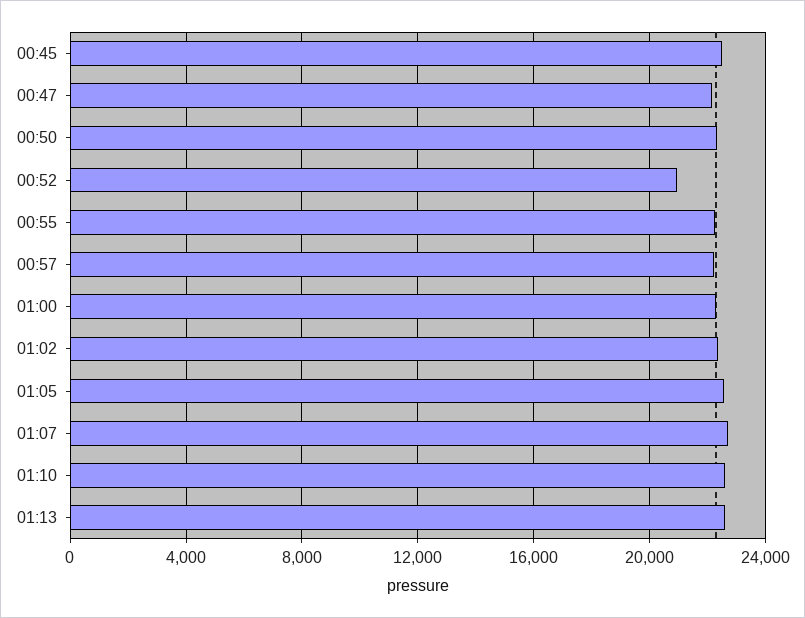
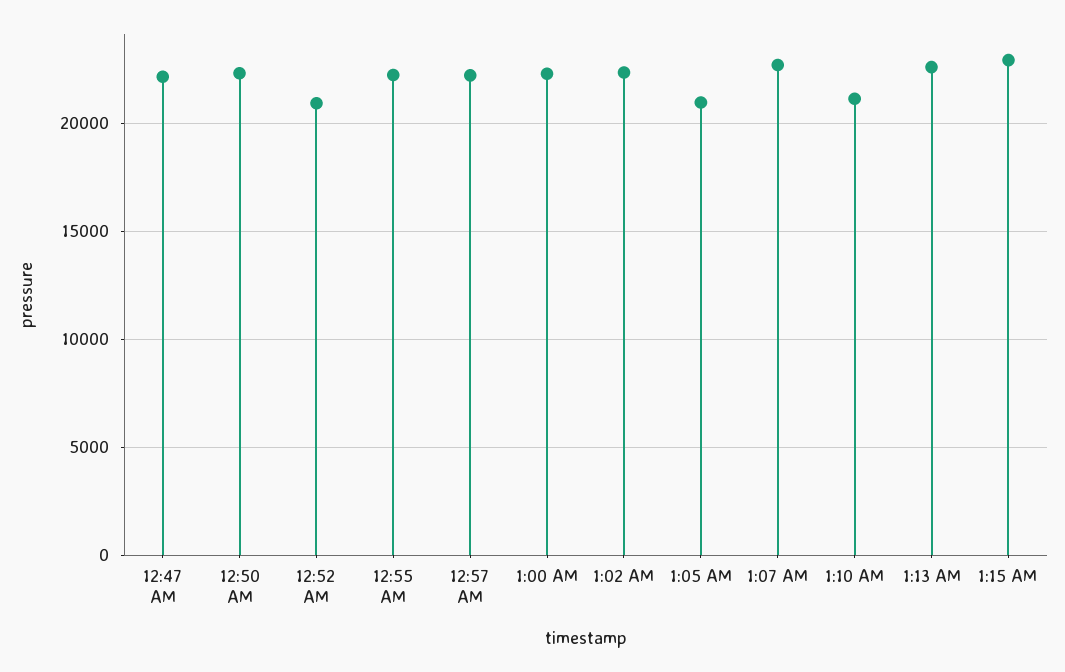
00:45: 22500 -> none
01:05: 22500 -> 21000
01:10: 22500 -> 21000
1:15 AM: none -> 23000

